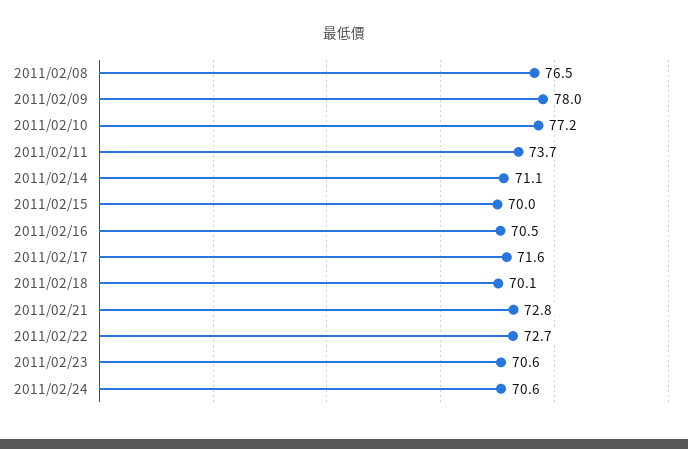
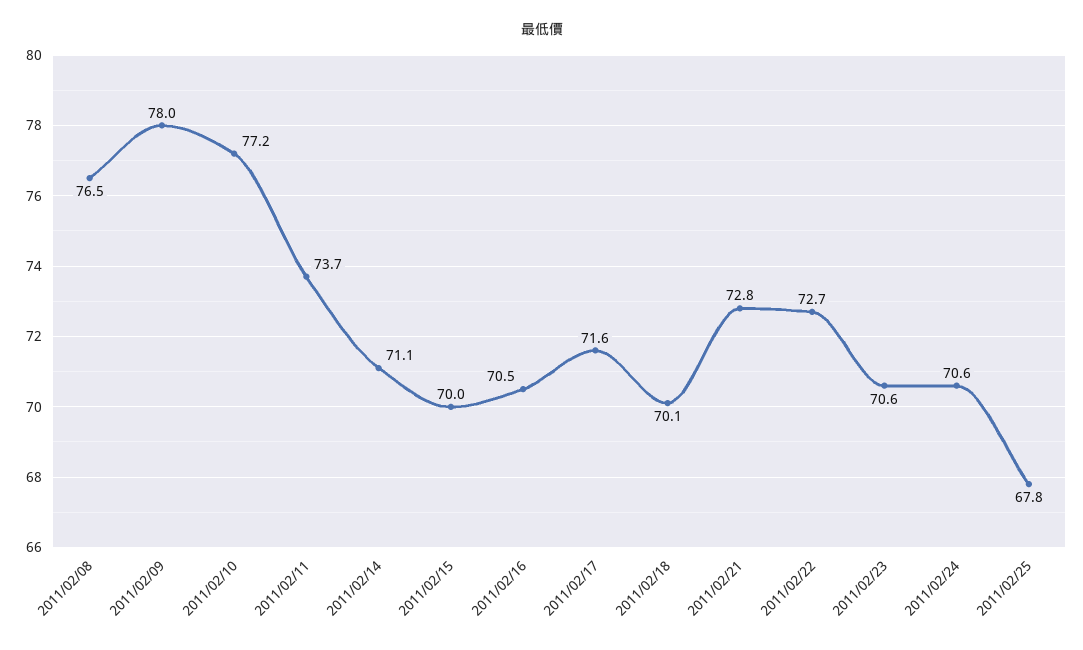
2011/02/25: none -> 67.8

